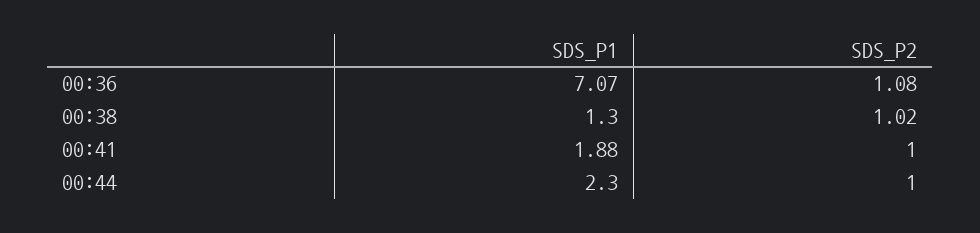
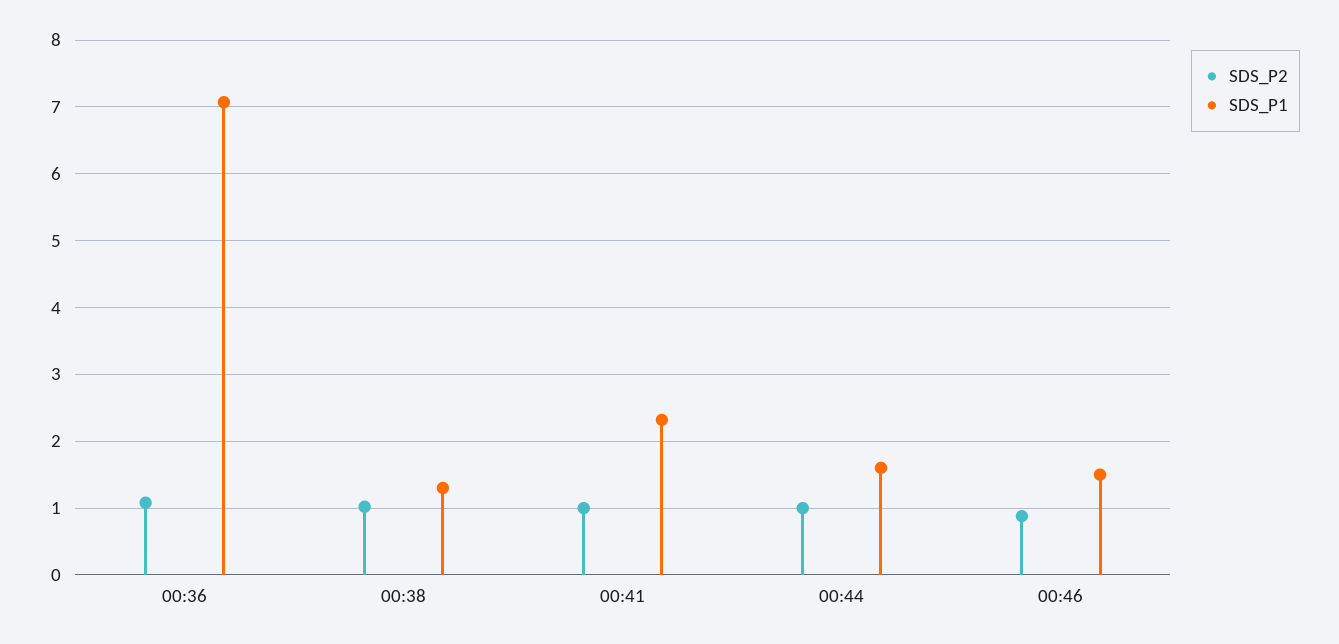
SDS_P1, 00:41: 1.88 -> 2.3
SDS_P1, 00:44: 2.3 -> 1.6
SDS_P2, 00:46: none -> 0.9
SDS_P1, 00:46: none -> 1.5

